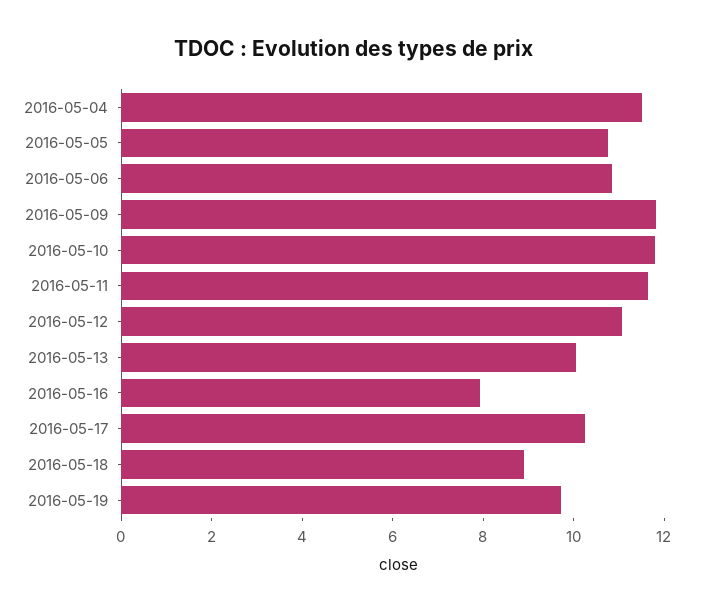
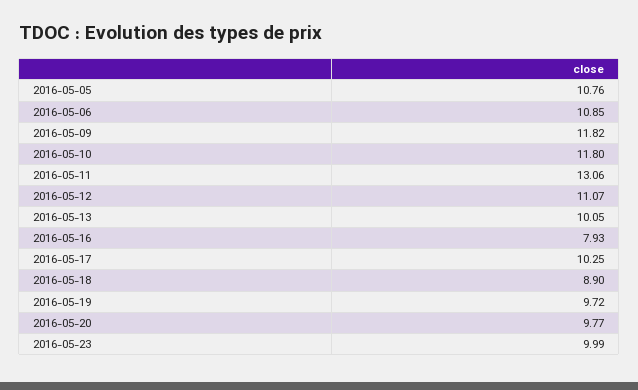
2016-05-04: 11.5 -> none
2016-05-11: 11.5 -> 13.06
2016-05-20: none -> 9.77
2016-05-23: none -> 9.99

